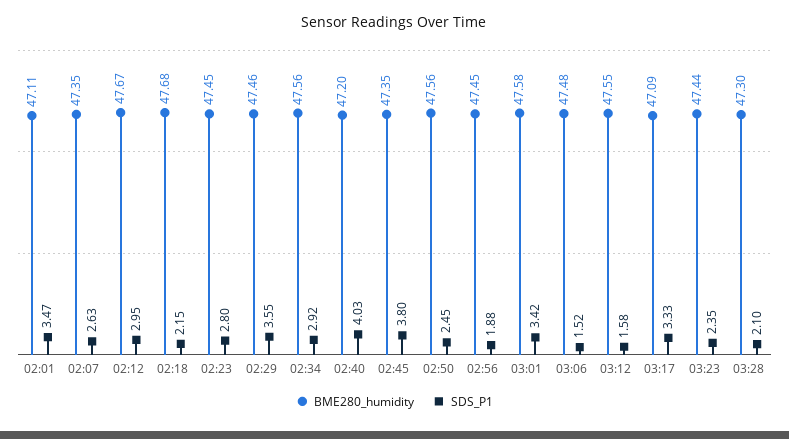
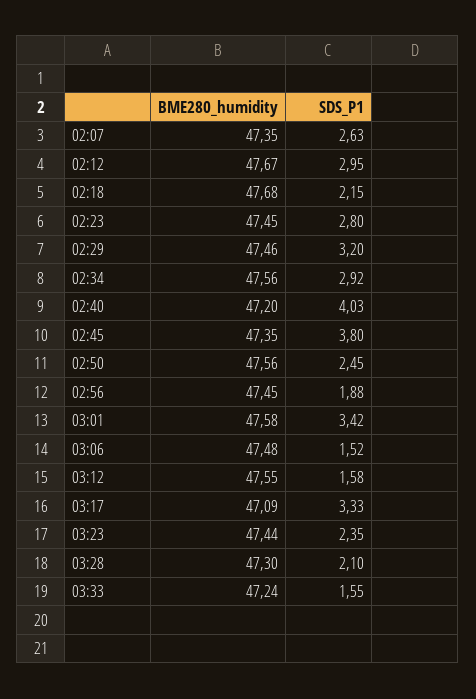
BME280_humidity, 02:01: 47.11 -> none
SDS_P1, 02:01: 3.47 -> none
SDS_P1, 02:29: 3.55 -> 3.2
BME280_humidity, 03:33: none -> 47.24
SDS_P1, 03:33: none -> 1.55

